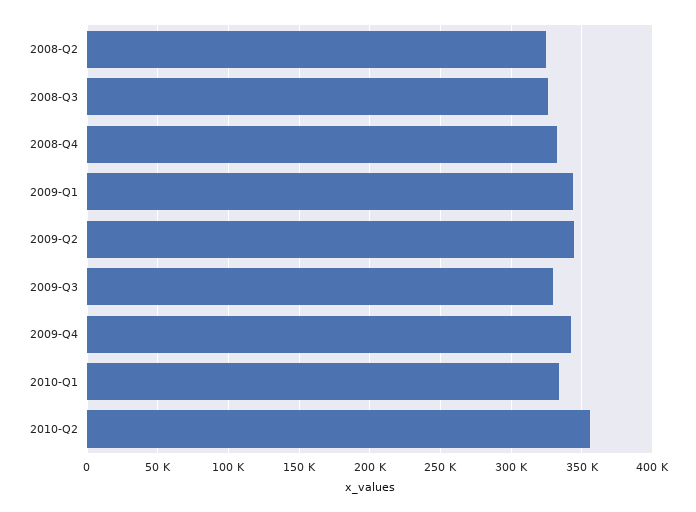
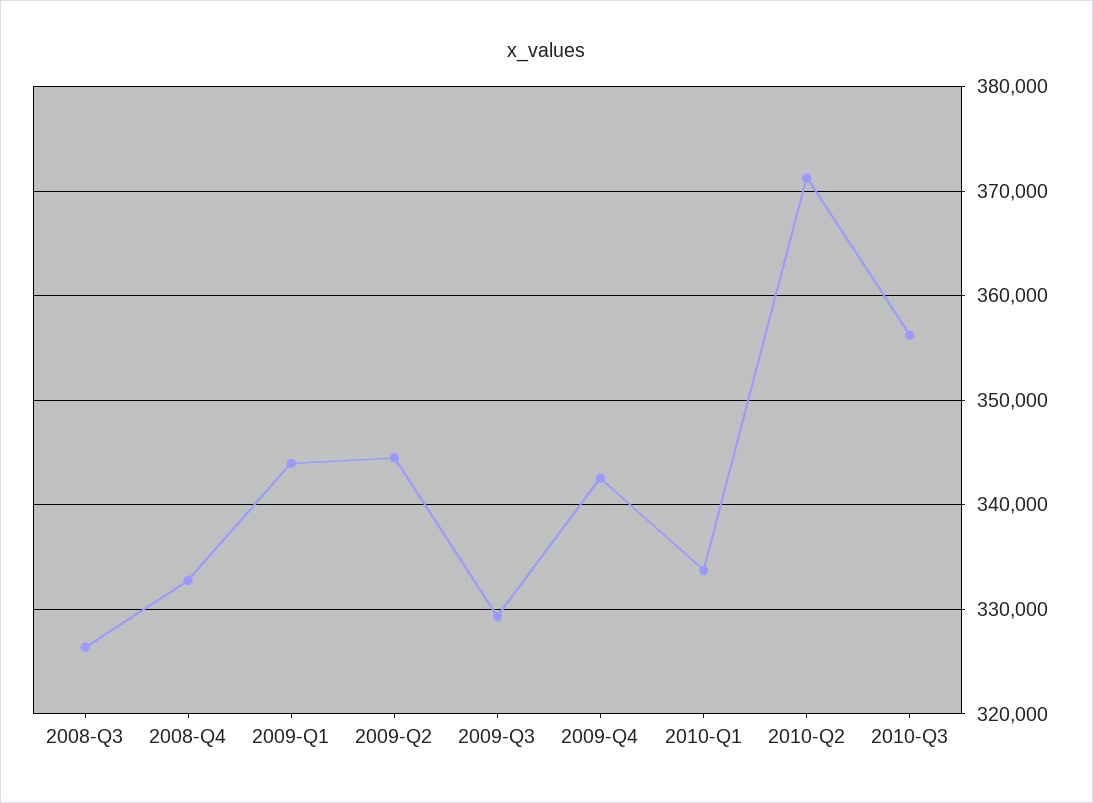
2008-Q2: 325000 -> none
2010-Q2: 355000 -> 371000
2010-Q3: none -> 356000

